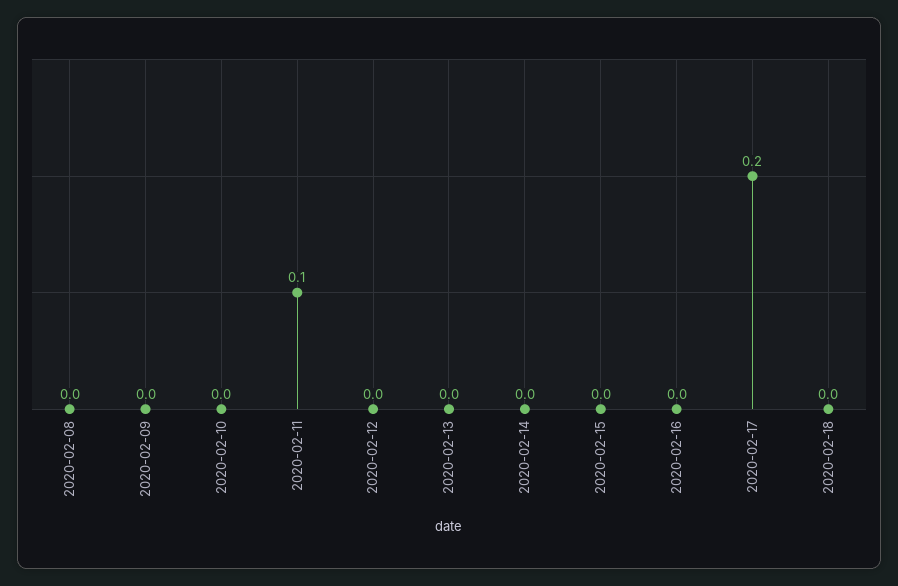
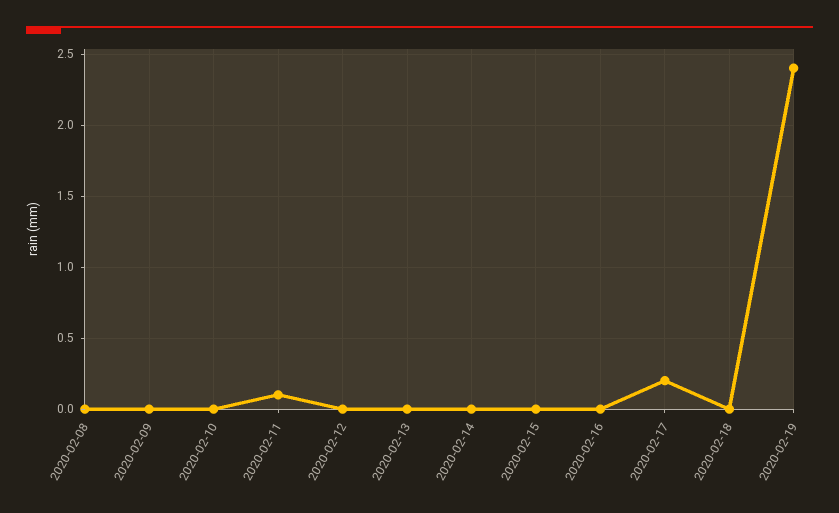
2020-02-19: none -> 2.4

